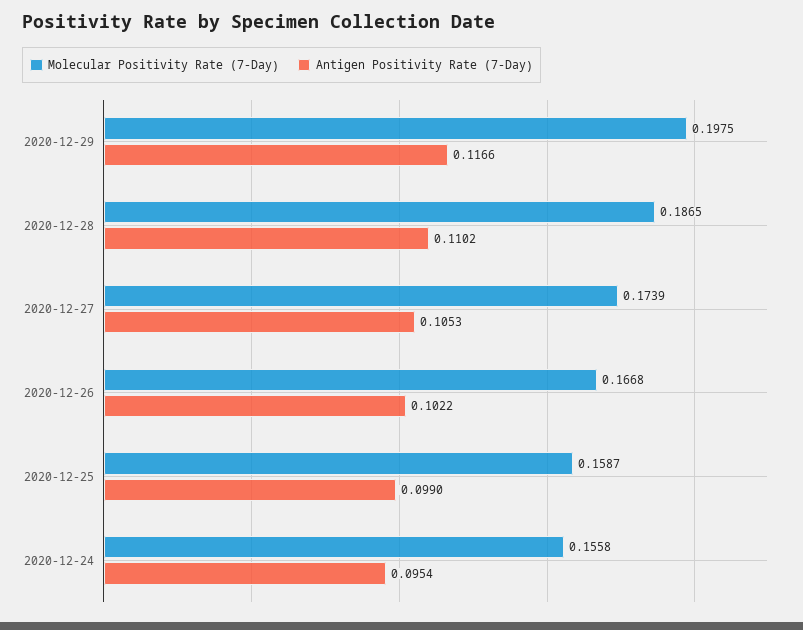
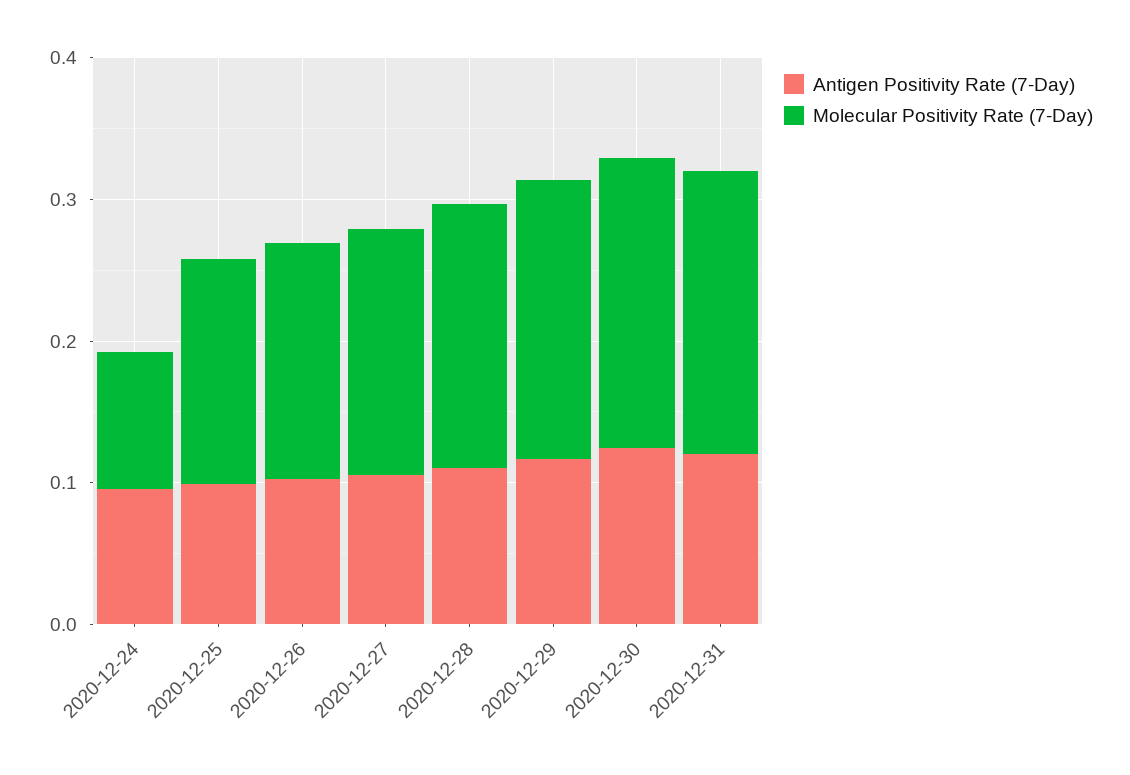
Molecular Positivity Rate (7-Day), 2020-12-24: 0.1558 -> 0.1
Antigen Positivity Rate (7-Day), 2020-12-30: none -> 0.12
Molecular Positivity Rate (7-Day), 2020-12-30: none -> 0.2
Antigen Positivity Rate (7-Day), 2020-12-31: none -> 0.12
Molecular Positivity Rate (7-Day), 2020-12-31: none -> 0.2

